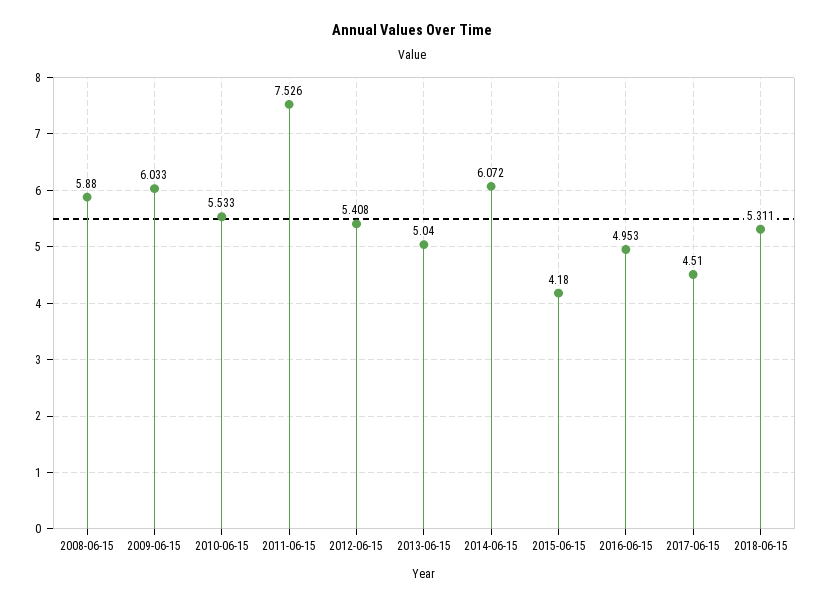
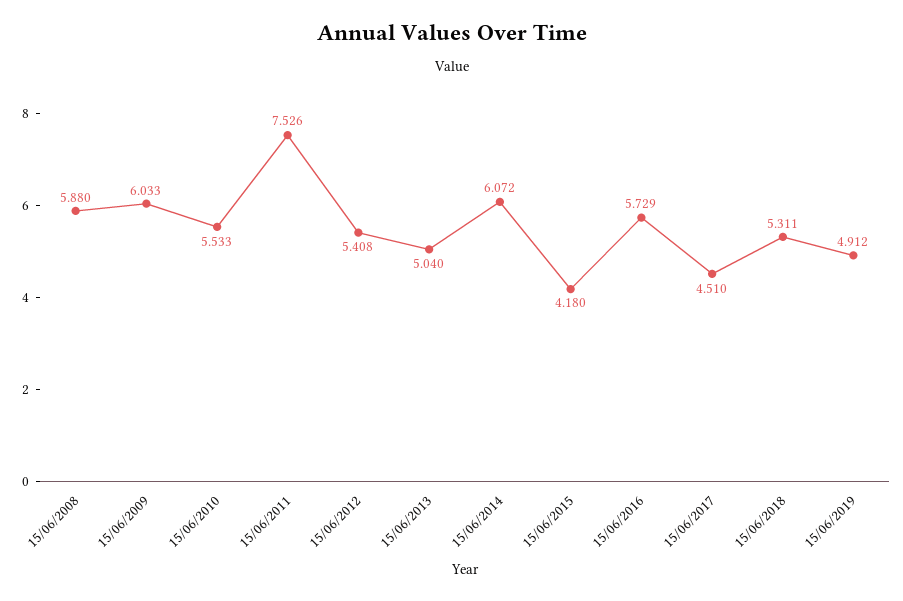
2016-06-15: 4.953 -> 5.729
15/06/2019: none -> 4.912

